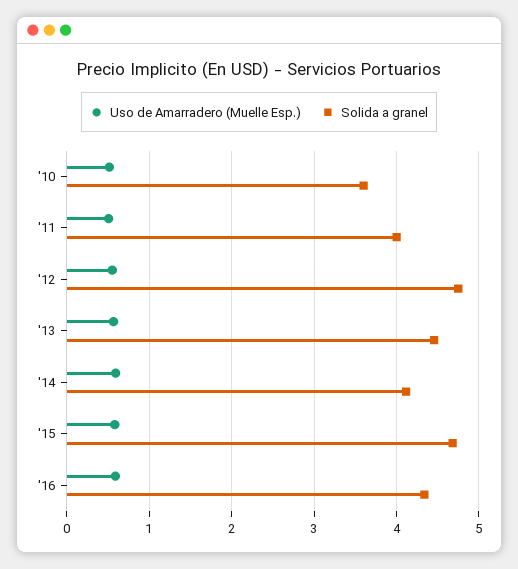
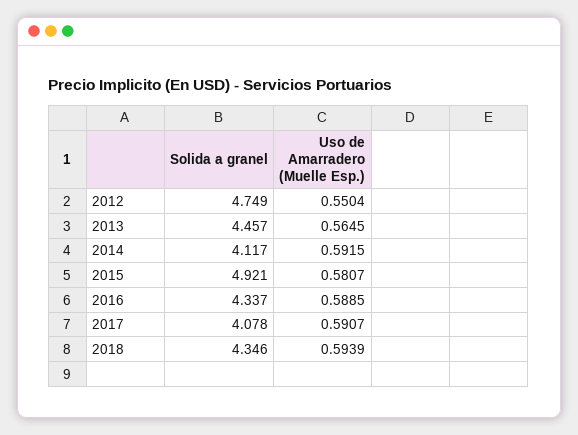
Uso de Amarradero (Muelle Esp.), '10: 0.5 -> none
Solida a granel, '10: 3.6 -> none
Uso de Amarradero (Muelle Esp.), '11: 0.5 -> none
Solida a granel, '11: 4 -> none
Solida a granel, '15: 4.7 -> 4.921
Solida a granel, 2017: none -> 4.078
Uso de Amarradero (Muelle Esp.), 2017: none -> 0.5907
Solida a granel, 2018: none -> 4.346
Uso de Amarradero (Muelle Esp.), 2018: none -> 0.5939

